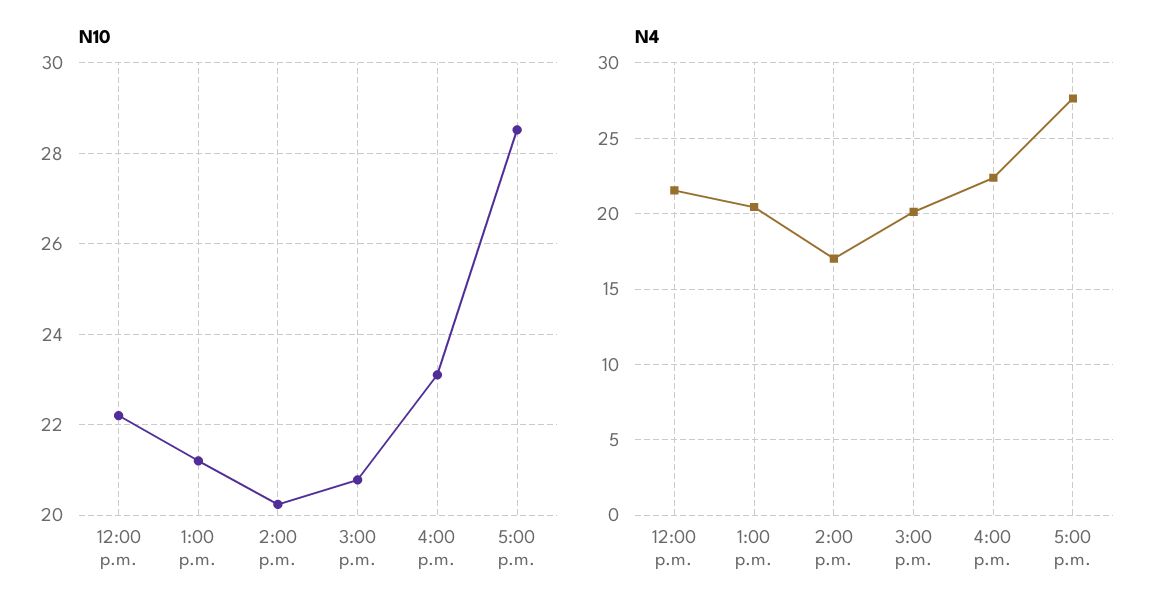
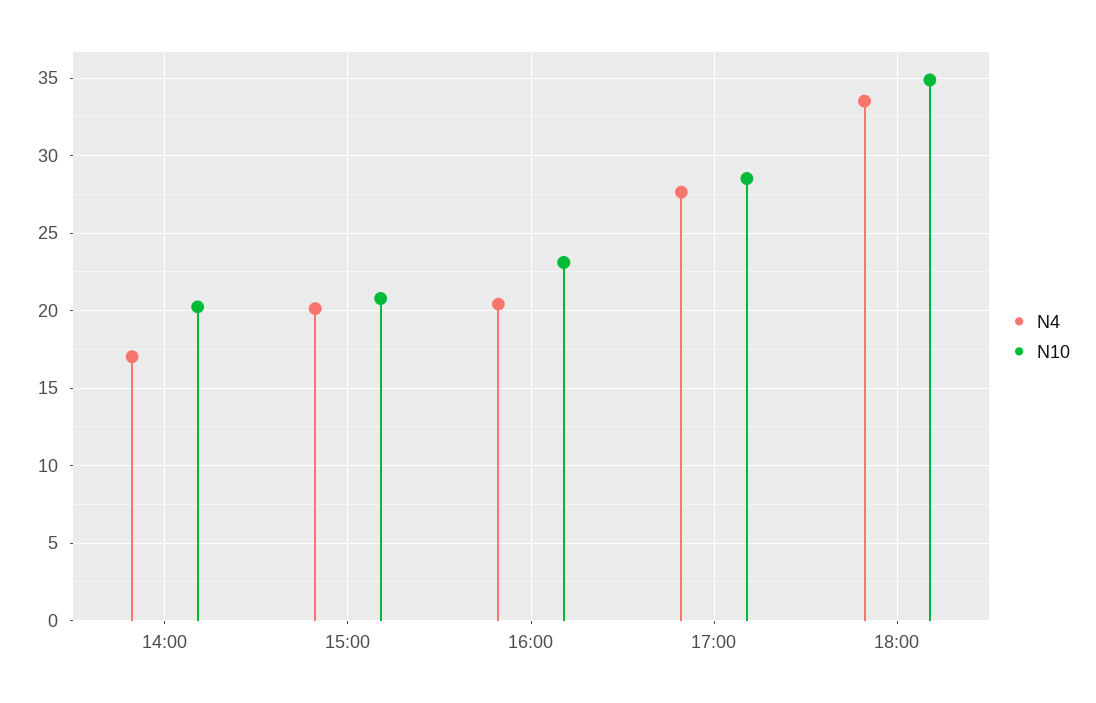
N10, 12:00 p.m.: 22.2 -> none
N10, 1:00 p.m.: 21.2 -> none
N4, 12:00 p.m.: 21.5 -> none
N4, 1:00 p.m.: 20.5 -> none
N4, 4:00 p.m.: 22.5 -> 20.5
N4, 18:00: none -> 33.5
N10, 18:00: none -> 35

